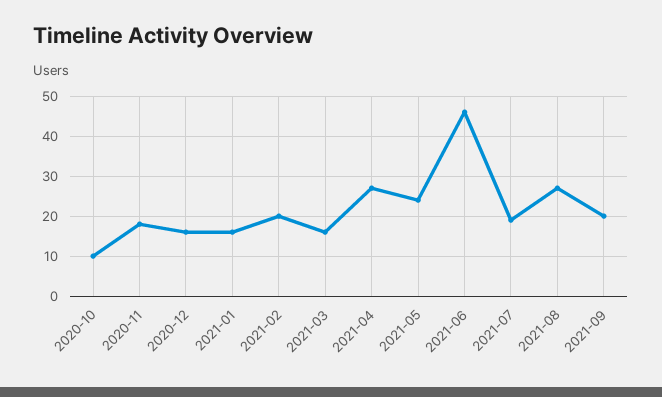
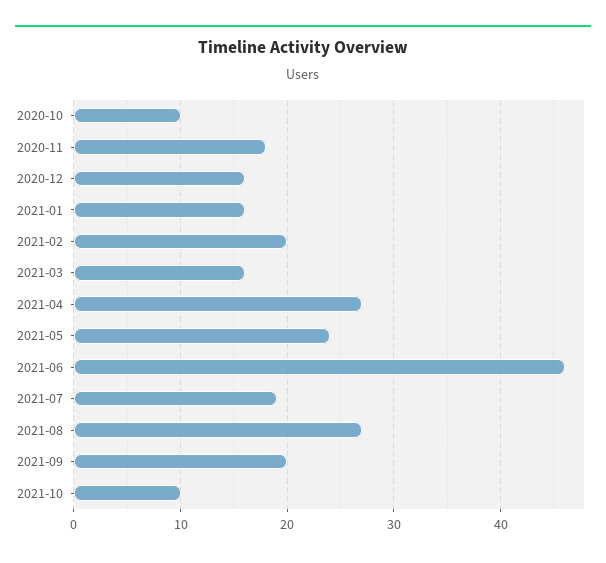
2021-10: none -> 10

